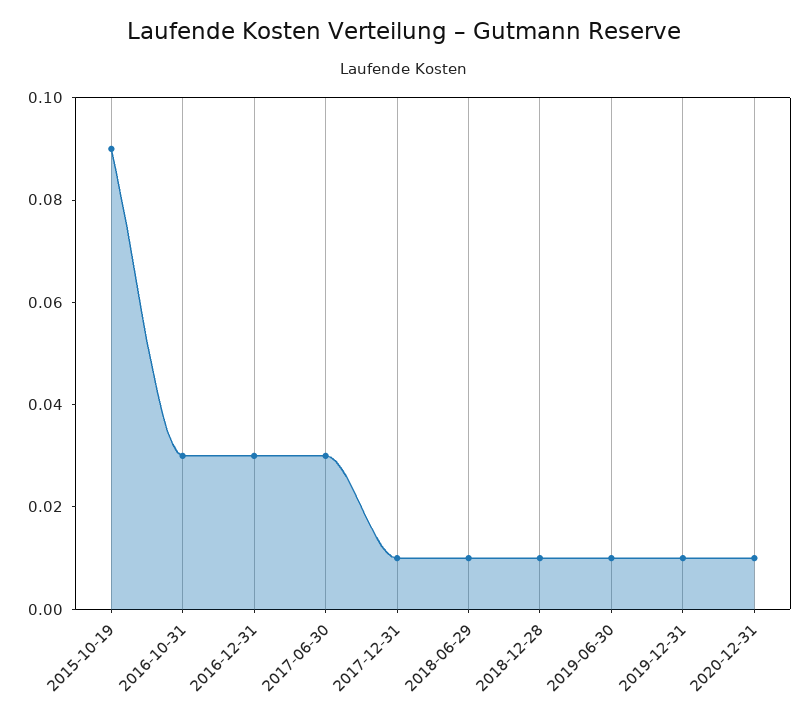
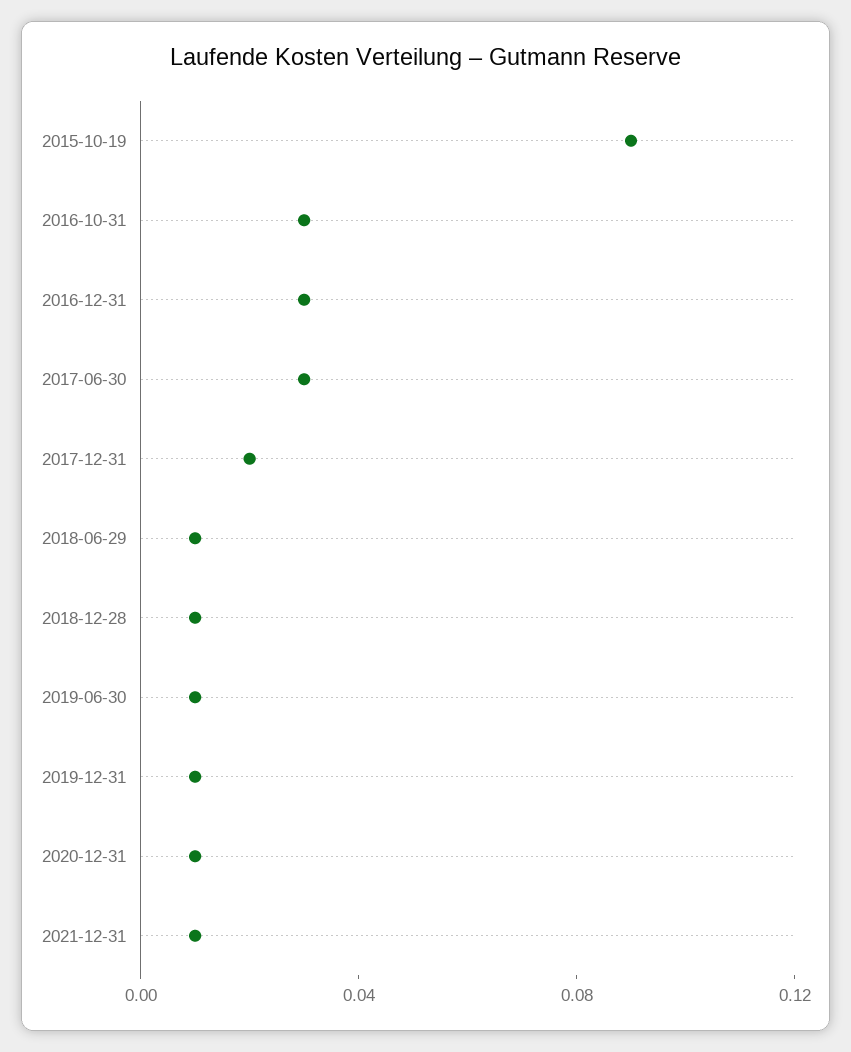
2017-12-31: 0.01 -> 0.02
2021-12-31: none -> 0.01

